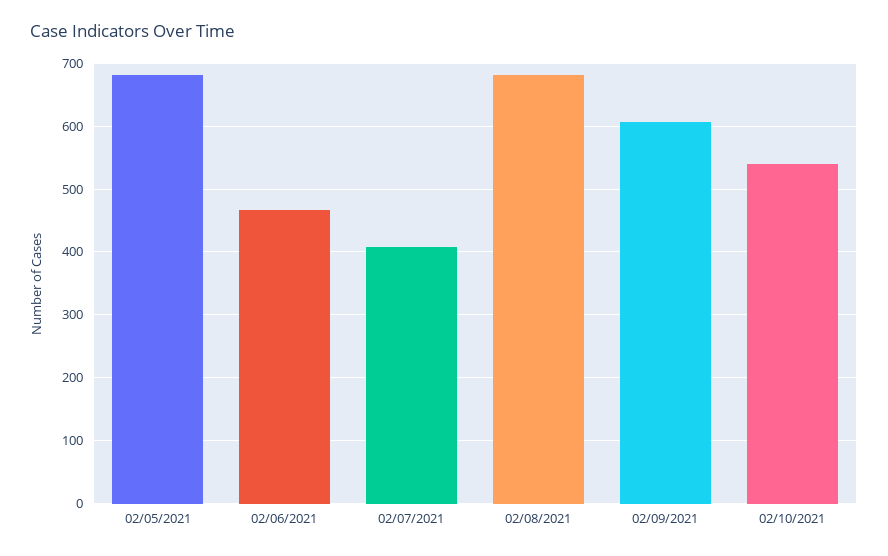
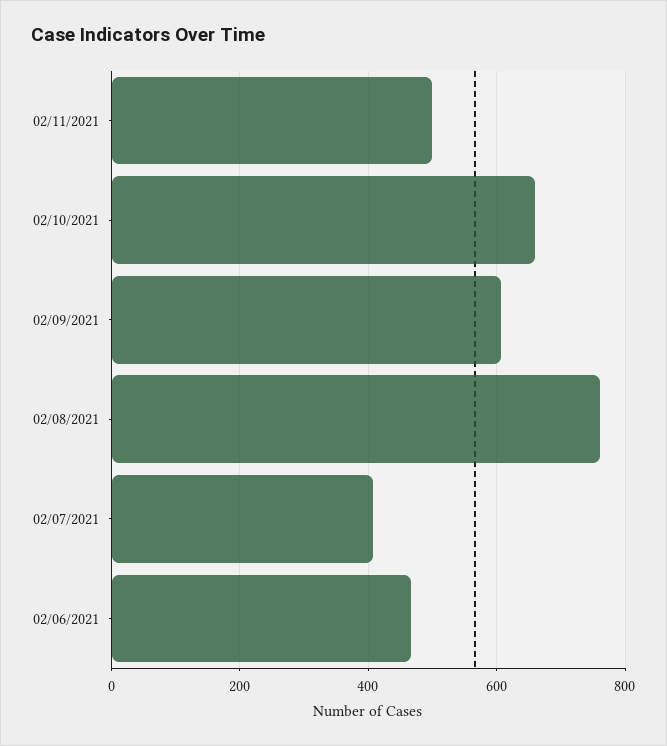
02/05/2021: 680 -> none
02/08/2021: 680 -> 760
02/10/2021: 540 -> 660
02/11/2021: none -> 500

